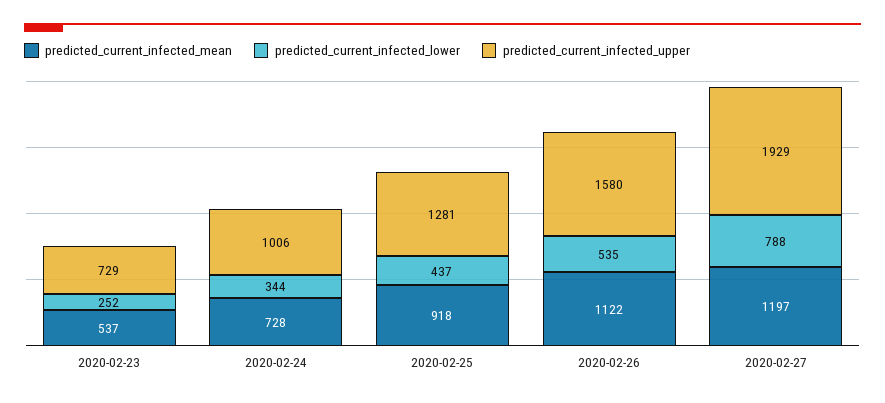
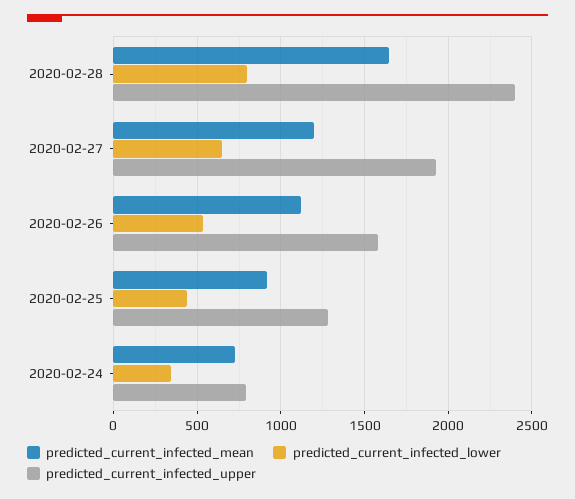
predicted_current_infected_mean, 2020-02-23: 537 -> none
predicted_current_infected_lower, 2020-02-23: 252 -> none
predicted_current_infected_upper, 2020-02-23: 729 -> none
predicted_current_infected_upper, 2020-02-24: 1006 -> 800
predicted_current_infected_lower, 2020-02-27: 788 -> 650
predicted_current_infected_mean, 2020-02-28: none -> 1650
predicted_current_infected_lower, 2020-02-28: none -> 800
predicted_current_infected_upper, 2020-02-28: none -> 2400

